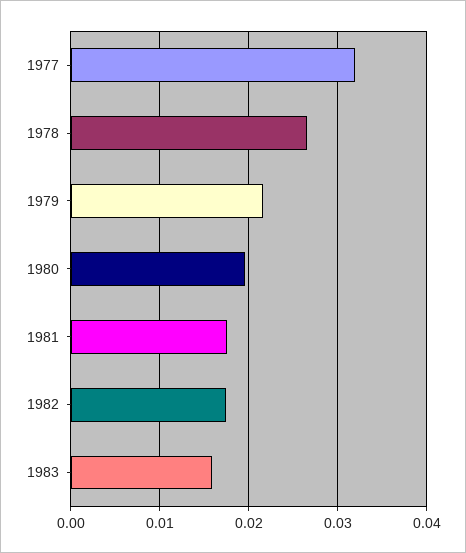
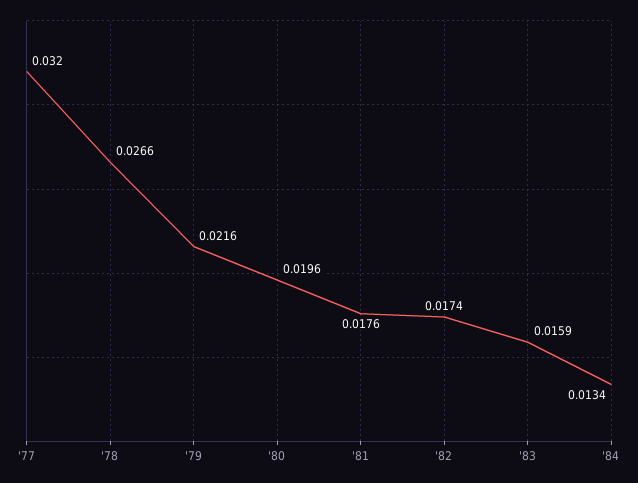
'84: none -> 0.0134

